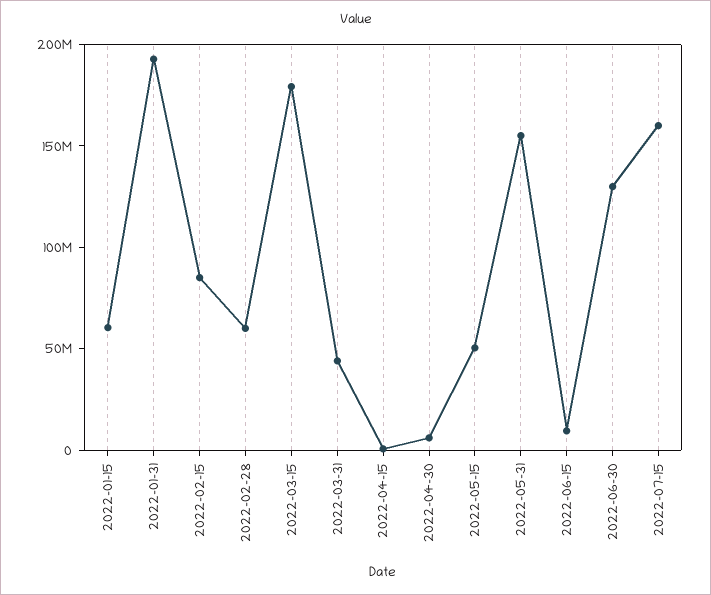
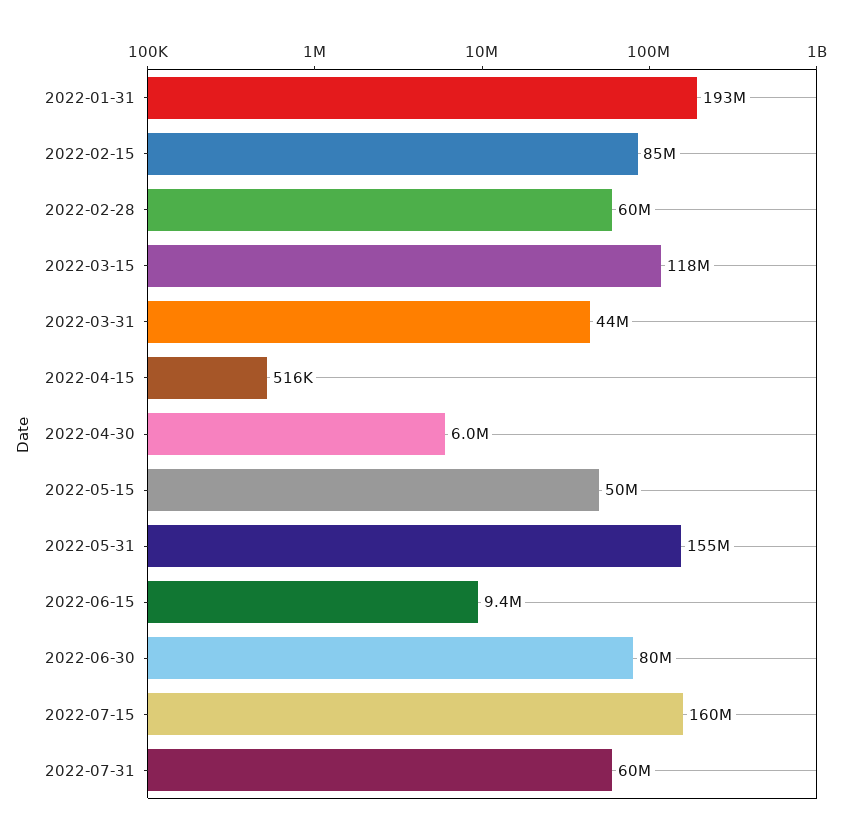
2022-01-15: 60000000 -> none
2022-03-15: 180000000 -> 118000000
2022-06-30: 130000000 -> 80000000
2022-07-31: none -> 60000000

